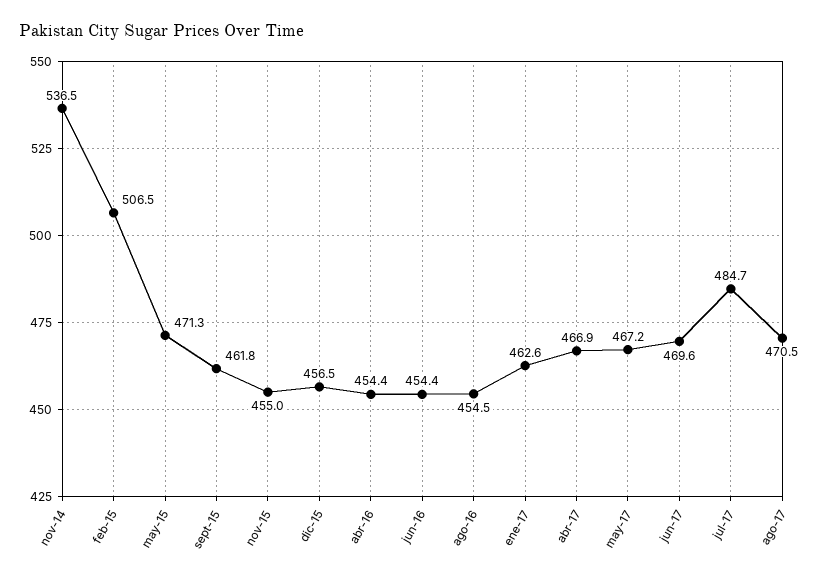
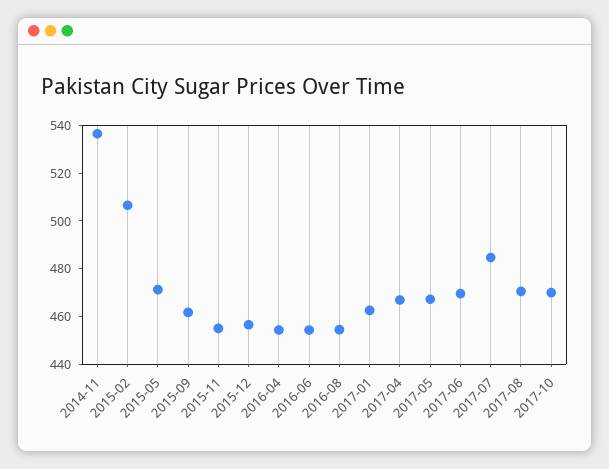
2017-10: none -> 470

